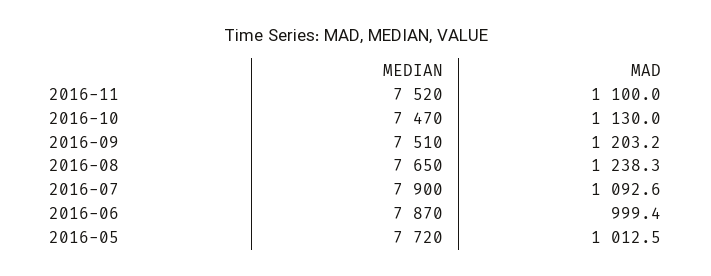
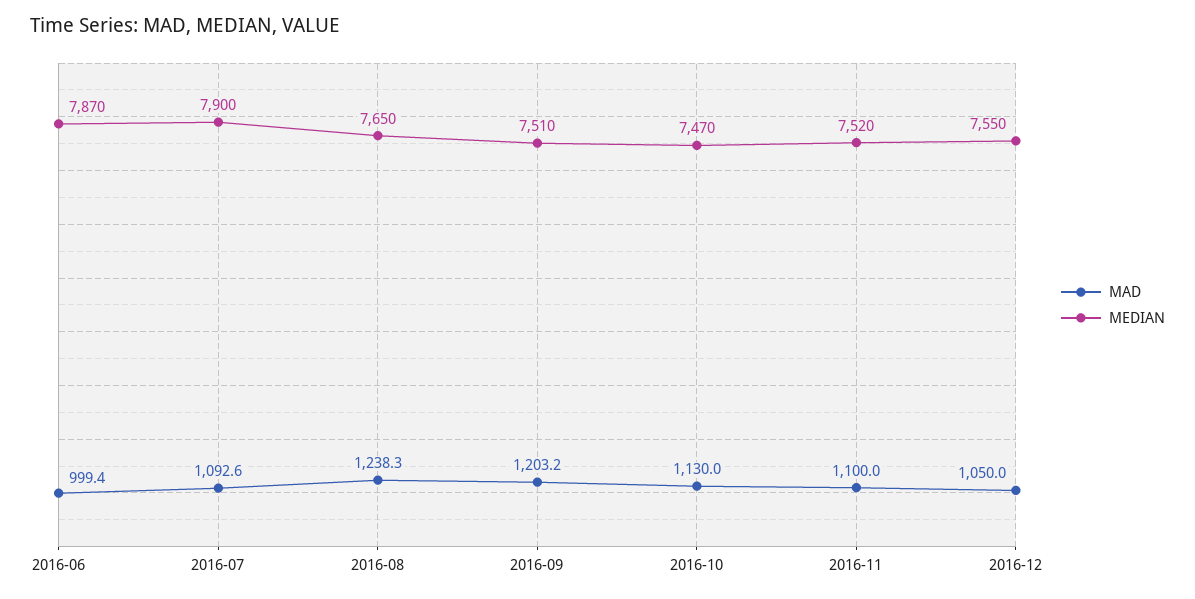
MEDIAN, 2016-05: 7720 -> none
MAD, 2016-05: 1012.5 -> none
MAD, 2016-12: none -> 1050
MEDIAN, 2016-12: none -> 7550

